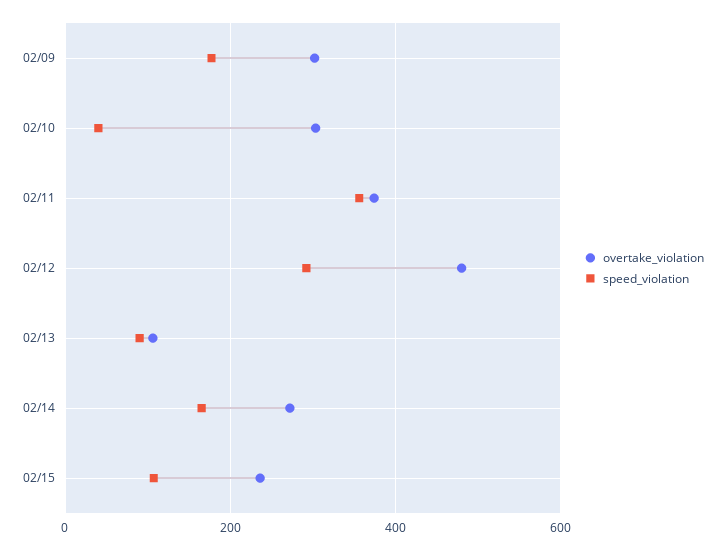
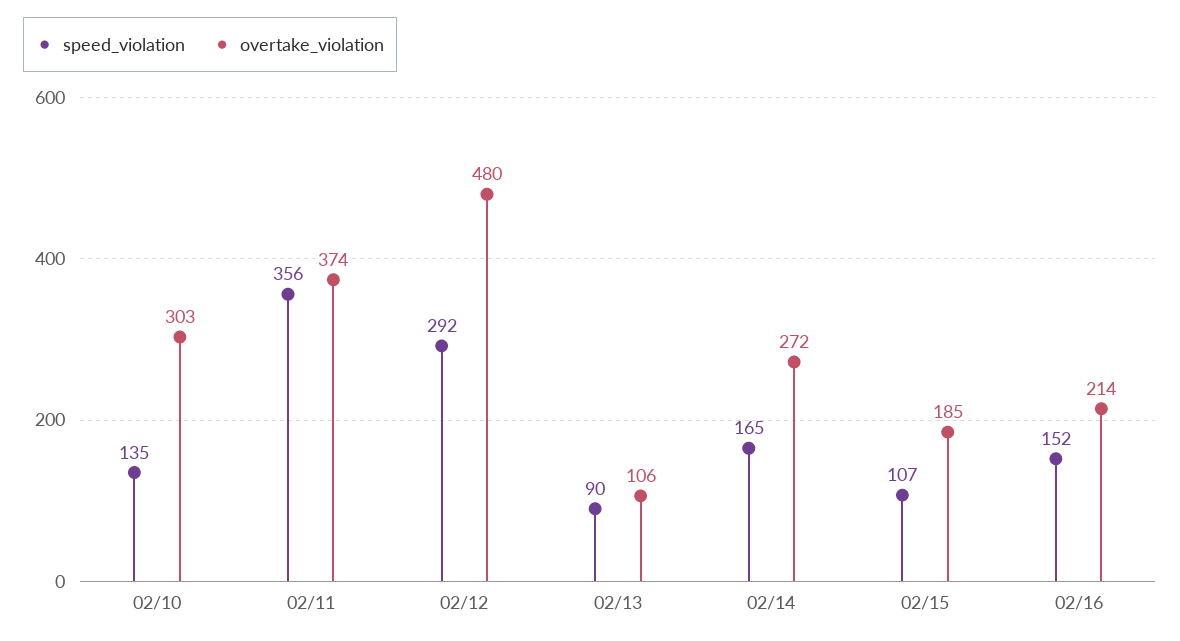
overtake_violation, 02/09: 300 -> none
speed_violation, 02/09: 180 -> none
speed_violation, 02/10: 40 -> 135
overtake_violation, 02/15: 240 -> 185
speed_violation, 02/16: none -> 152
overtake_violation, 02/16: none -> 214

